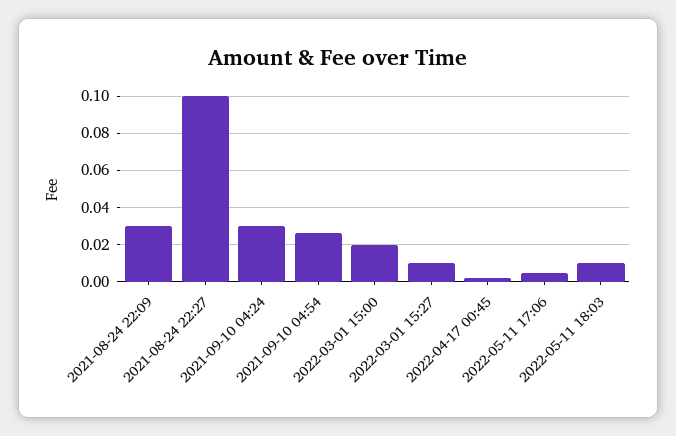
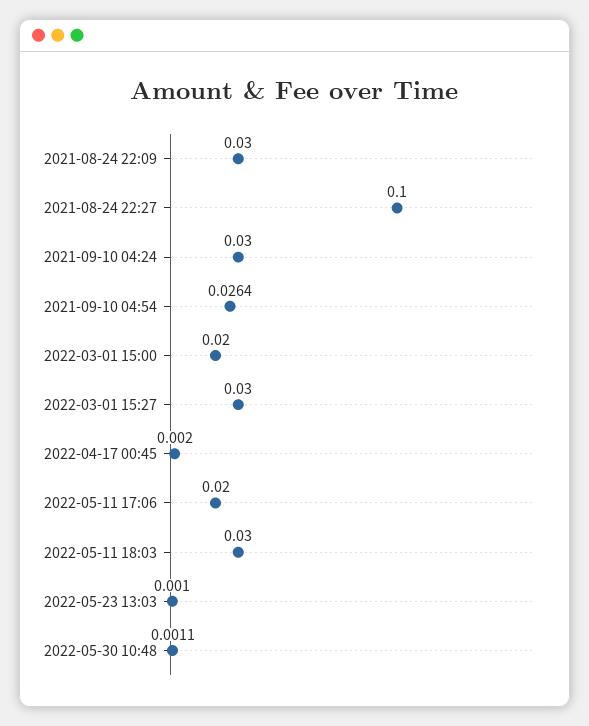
2022-03-01 15:27: 0.01 -> 0.03
2022-05-11 17:06: 0.005 -> 0.02
2022-05-11 18:03: 0.01 -> 0.03
2022-05-23 13:03: none -> 0.001
2022-05-30 10:48: none -> 0.0011

